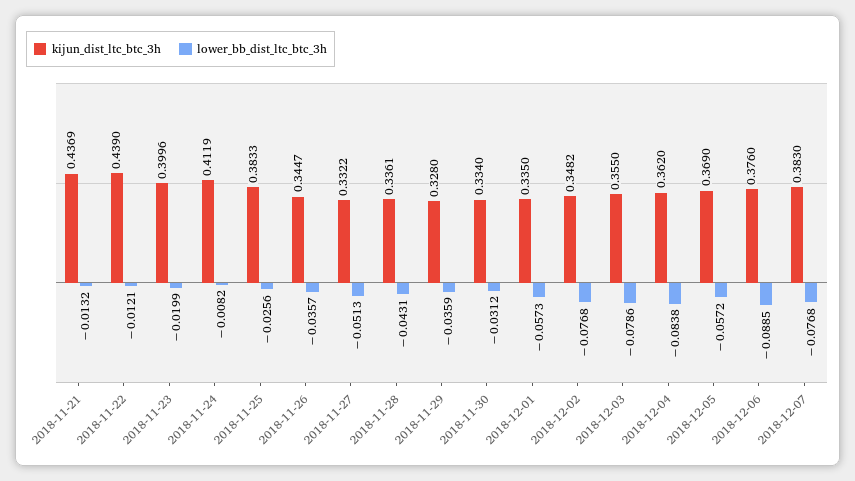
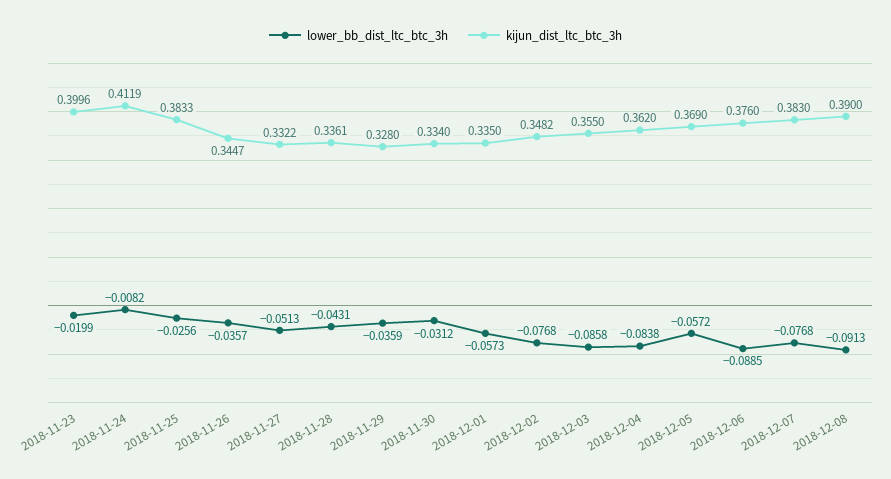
kijun_dist_ltc_btc_3h, 2018-11-21: 0.4369 -> none
lower_bb_dist_ltc_btc_3h, 2018-11-21: -0.0132 -> none
kijun_dist_ltc_btc_3h, 2018-11-22: 0.439 -> none
lower_bb_dist_ltc_btc_3h, 2018-11-22: -0.0121 -> none
lower_bb_dist_ltc_btc_3h, 2018-12-03: -0.0786 -> -0.0858
lower_bb_dist_ltc_btc_3h, 2018-12-08: none -> -0.0913
kijun_dist_ltc_btc_3h, 2018-12-08: none -> 0.39

